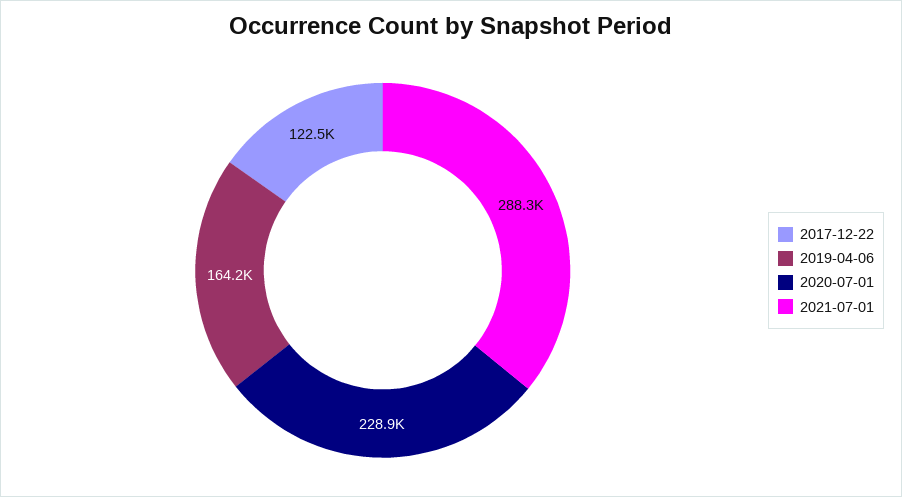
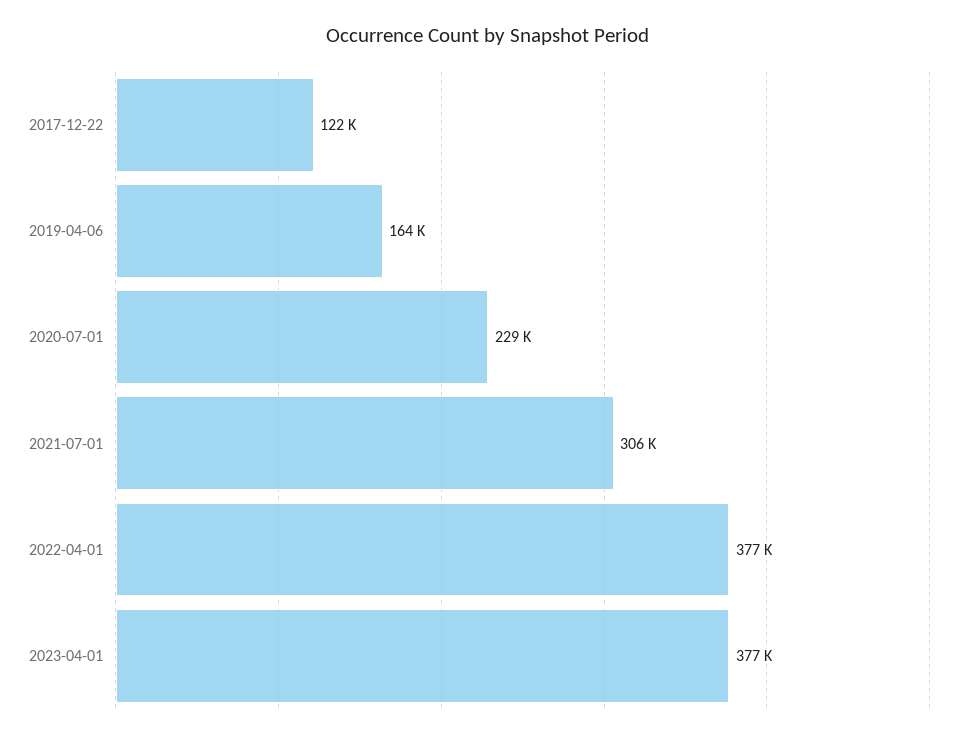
2021-07-01: 288300 -> 306000
2022-04-01: none -> 377000
2023-04-01: none -> 377000

